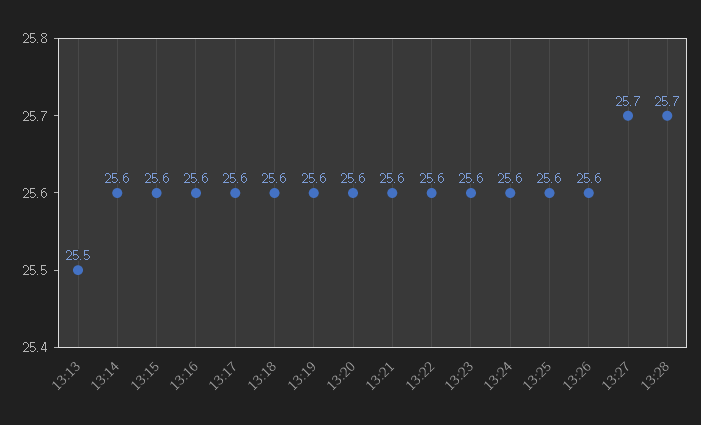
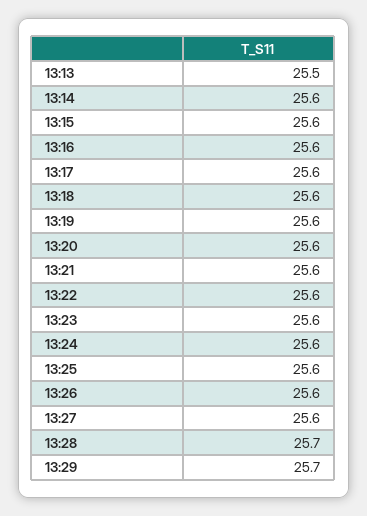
13:27: 25.7 -> 25.6
13:29: none -> 25.7

